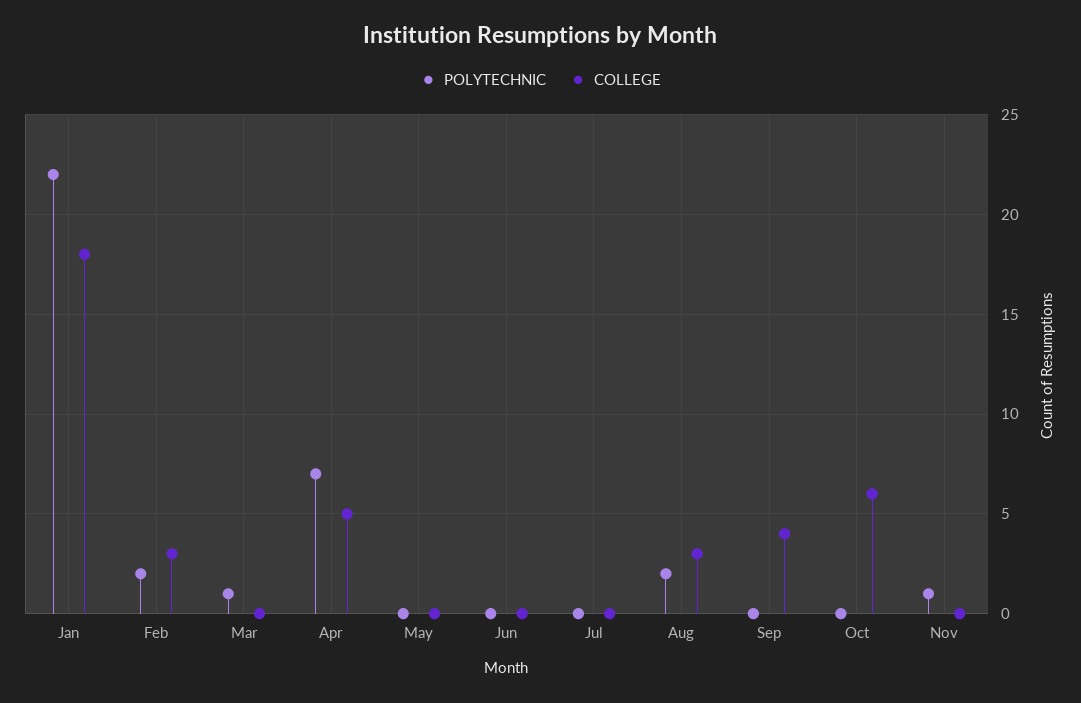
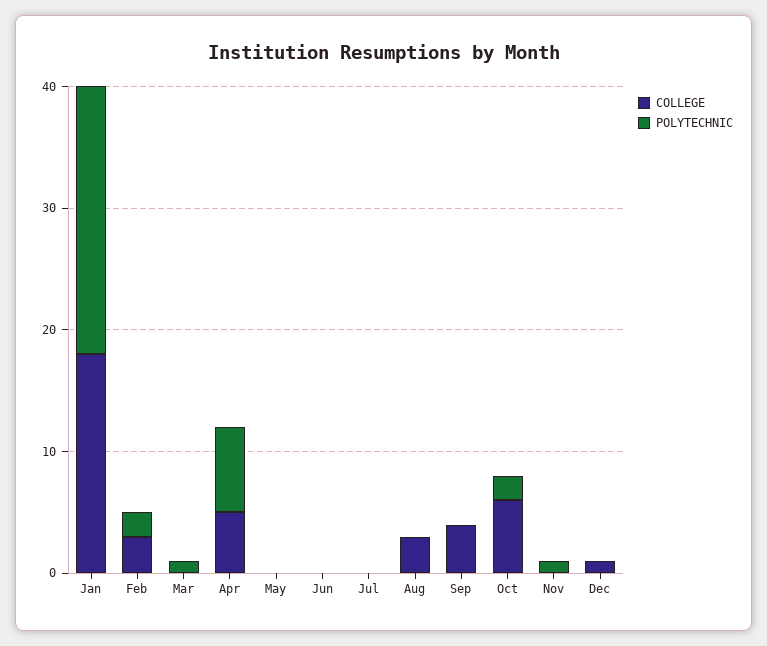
POLYTECHNIC, Aug: 2 -> 0
POLYTECHNIC, Oct: 0 -> 2
COLLEGE, Dec: none -> 1
POLYTECHNIC, Dec: none -> 0

